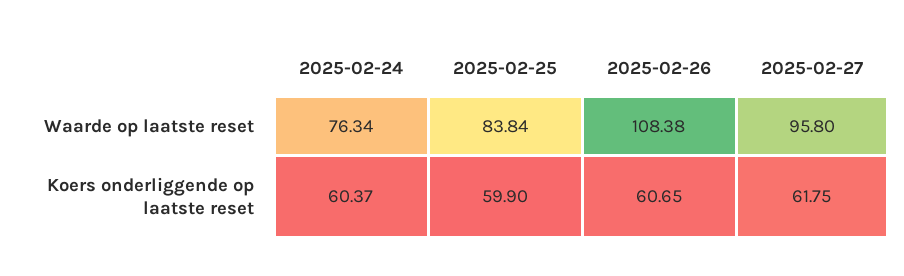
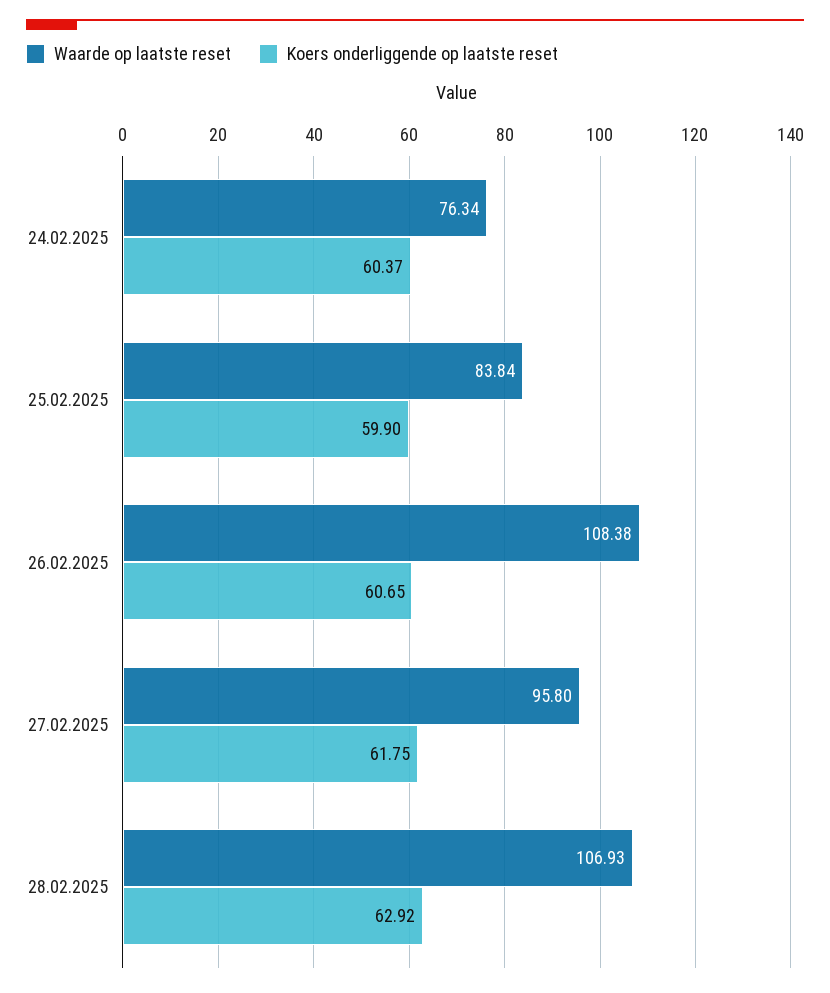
Waarde op laatste reset, 28.02.2025: none -> 106.93
Koers onderliggende op laatste reset, 28.02.2025: none -> 62.92

